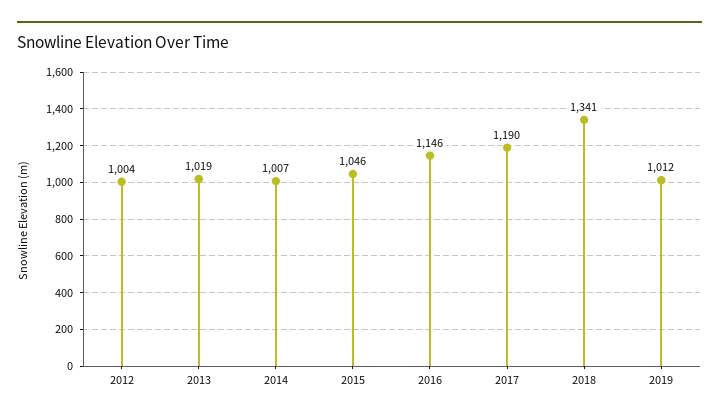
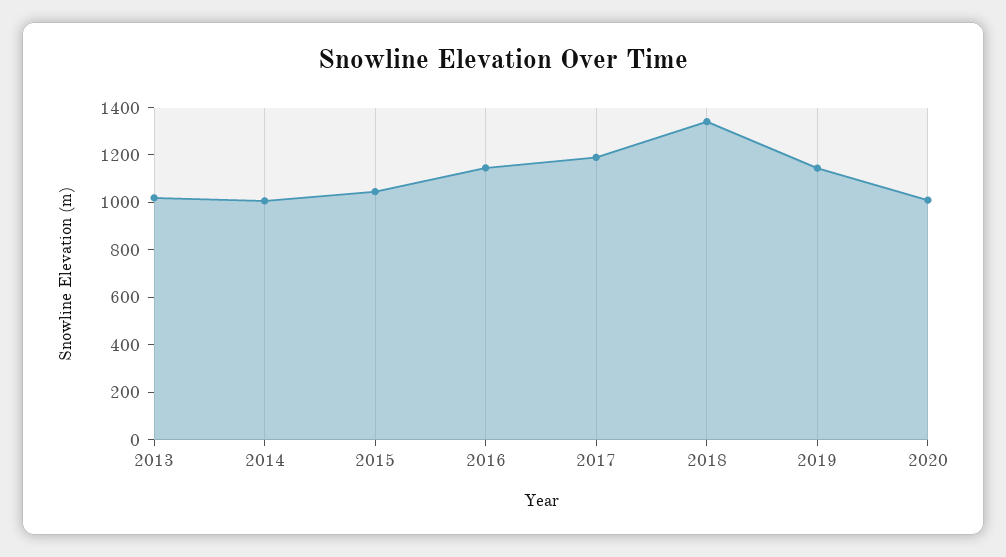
2012: 1004 -> none
2019: 1012 -> 1150
2020: none -> 1000

